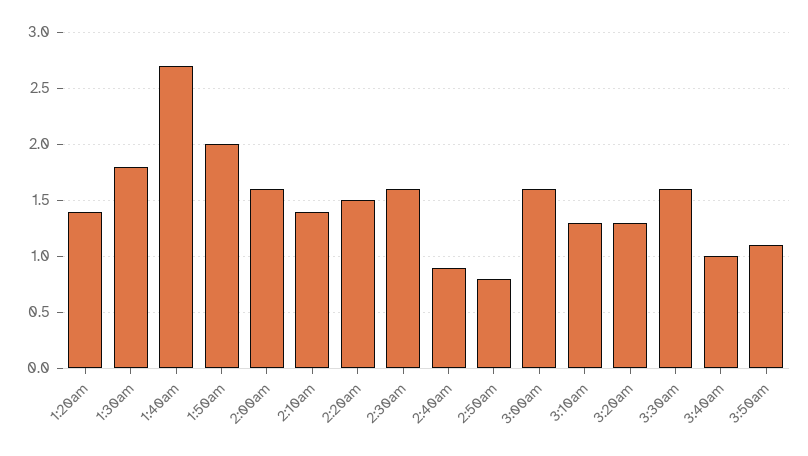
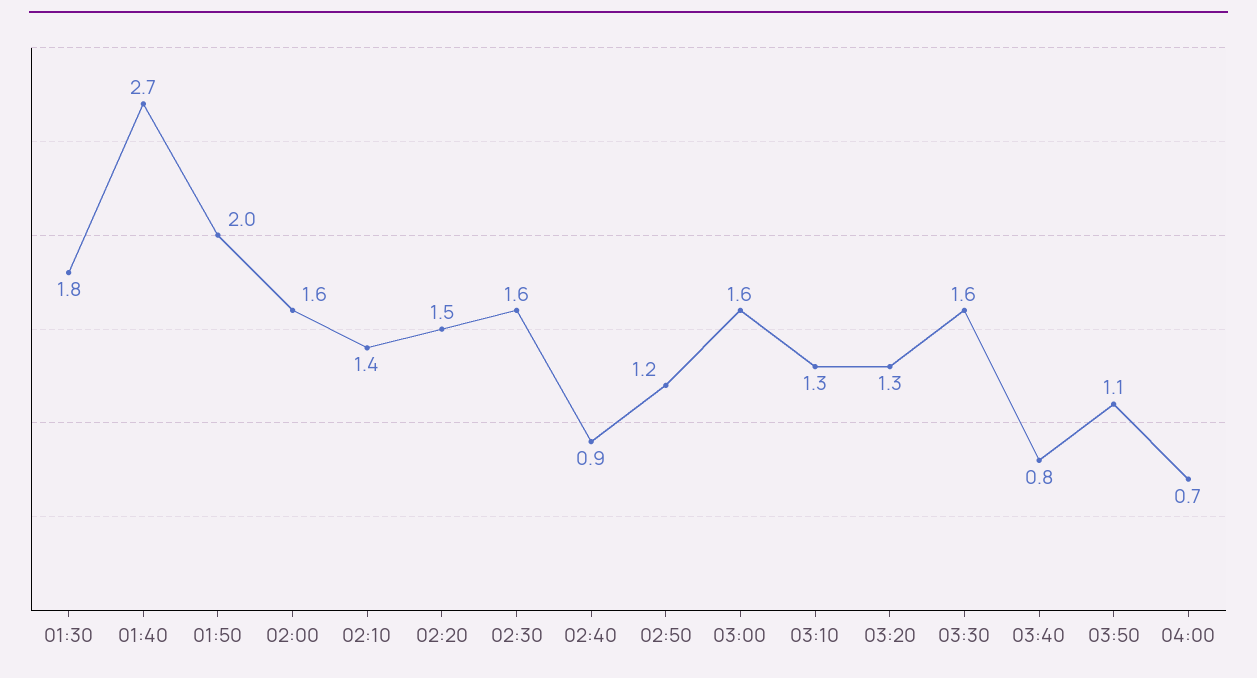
1:20am: 1.4 -> none
2:50am: 0.8 -> 1.2
3:40am: 1 -> 0.8
04:00: none -> 0.7

